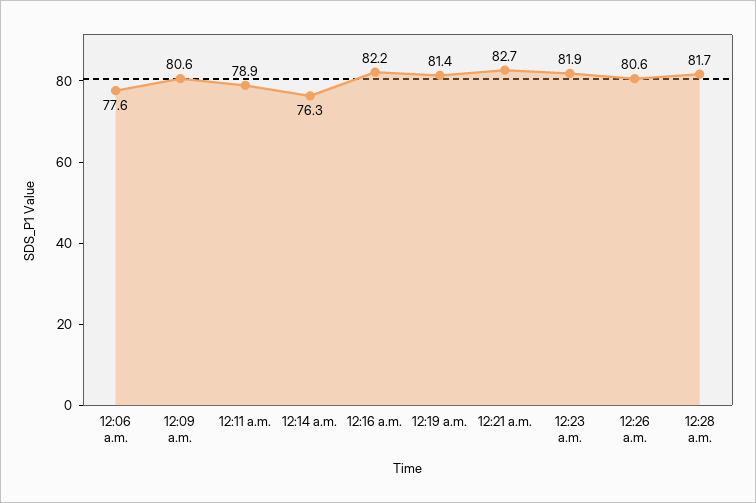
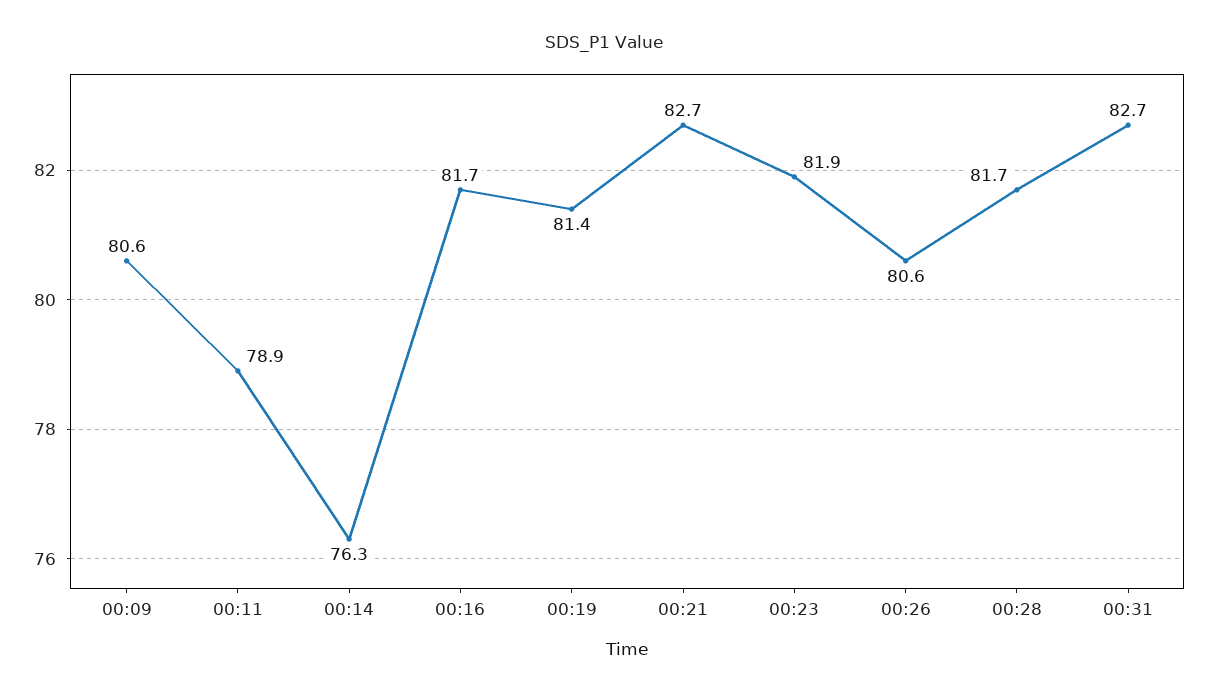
12:06 a.m.: 77.6 -> none
12:16 a.m.: 82.2 -> 81.7
00:31: none -> 82.7

